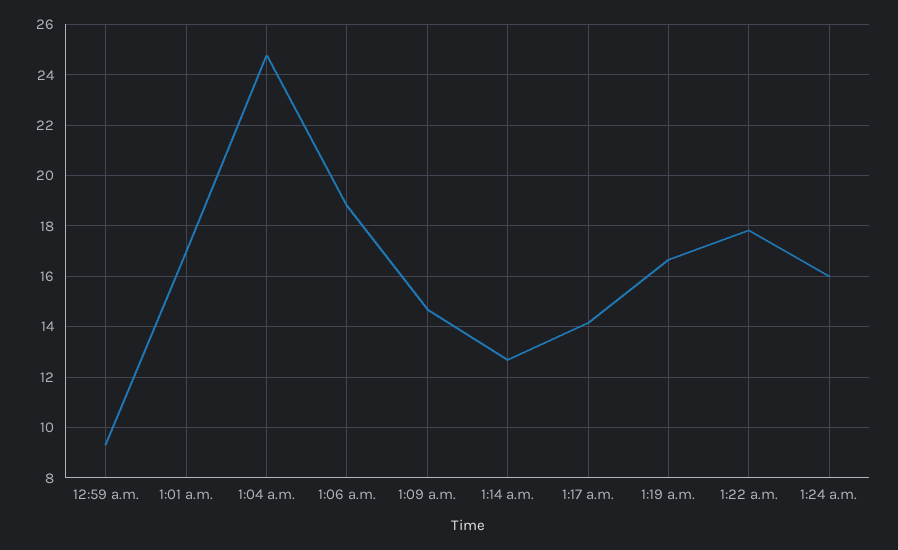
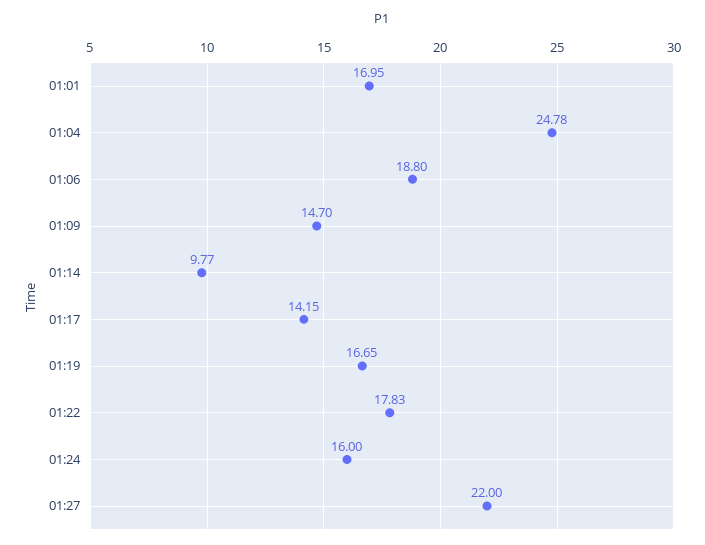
12:59 a.m.: 9.25 -> none
1:14 a.m.: 12.75 -> 9.77
01:27: none -> 22

